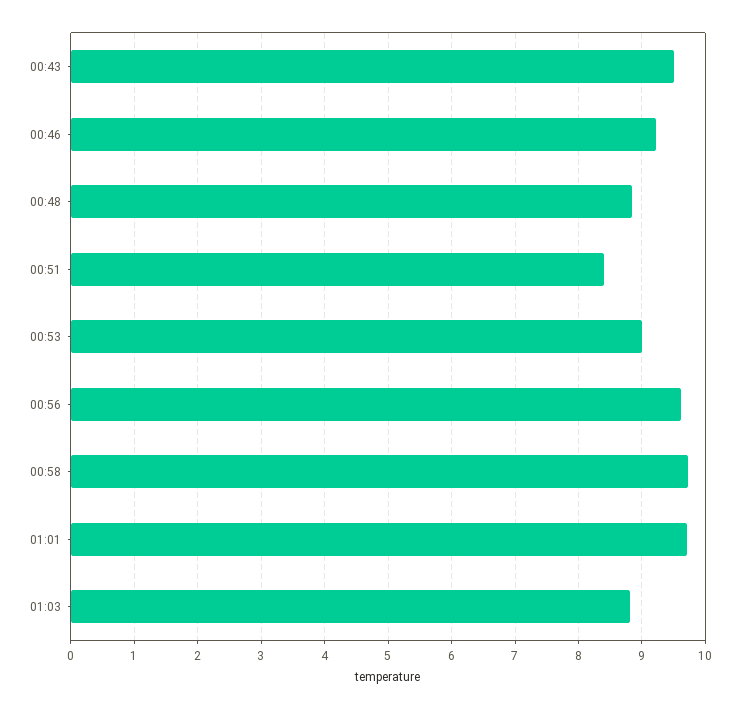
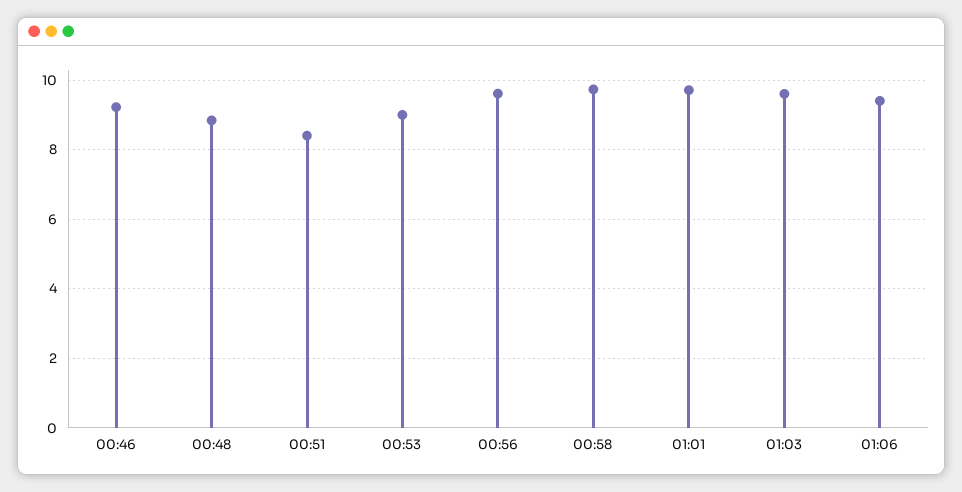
00:43: 9.5 -> none
01:03: 8.8 -> 9.6
01:06: none -> 9.4

